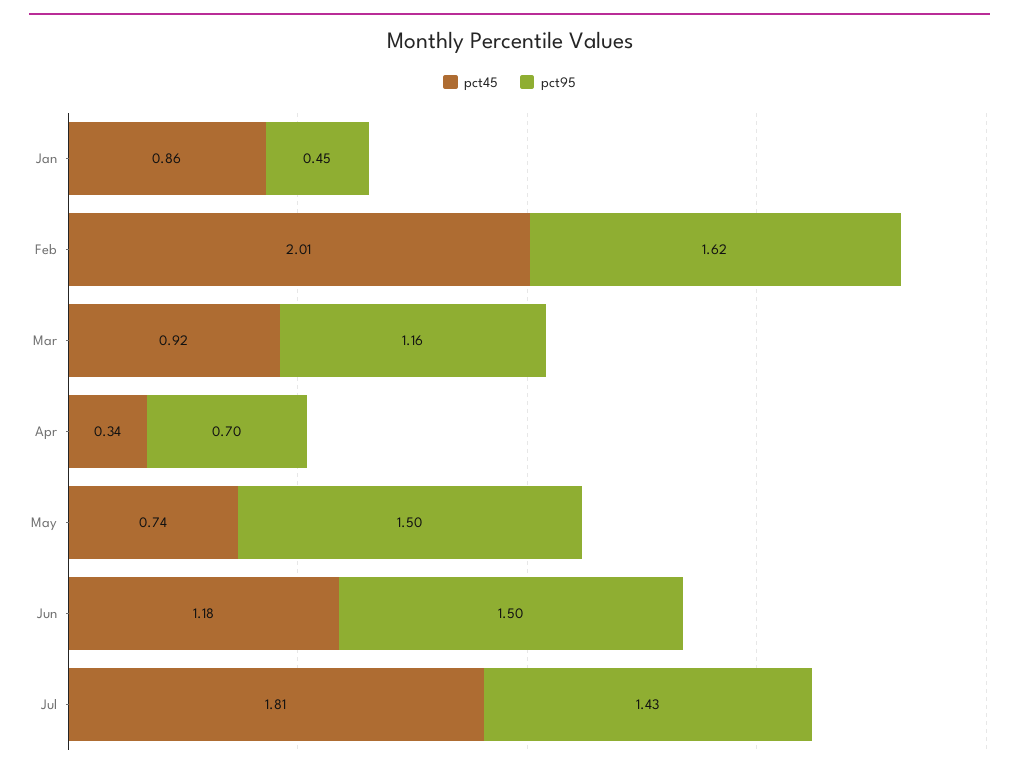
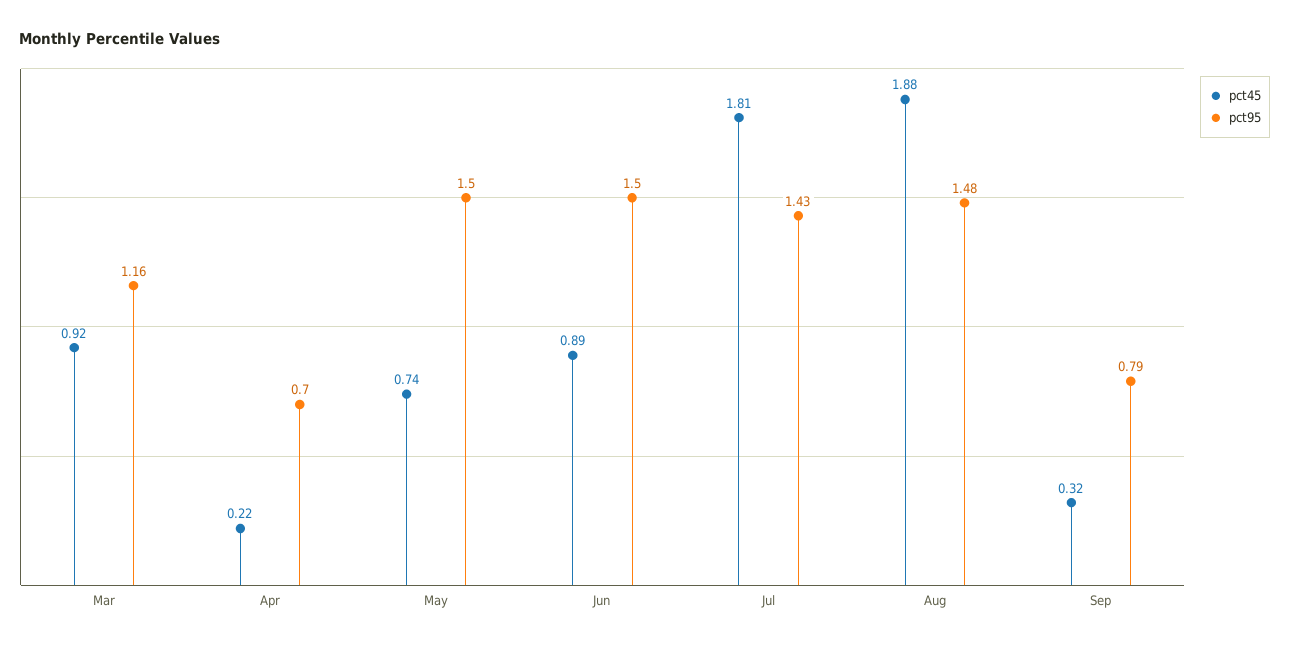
pct45, Jan: 0.86 -> none
pct95, Jan: 0.45 -> none
pct45, Feb: 2.01 -> none
pct95, Feb: 1.62 -> none
pct45, Apr: 0.34 -> 0.22
pct45, Jun: 1.18 -> 0.89
pct45, Aug: none -> 1.88
pct95, Aug: none -> 1.48
pct45, Sep: none -> 0.32
pct95, Sep: none -> 0.79

